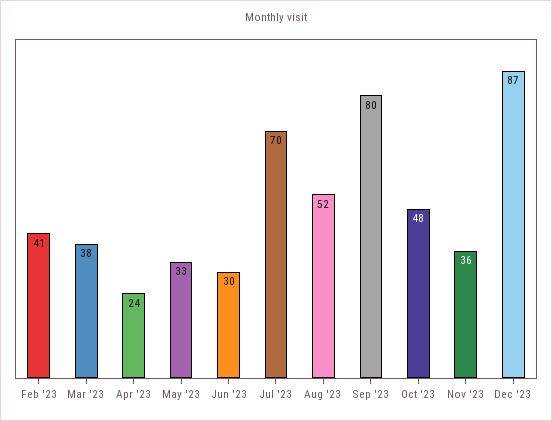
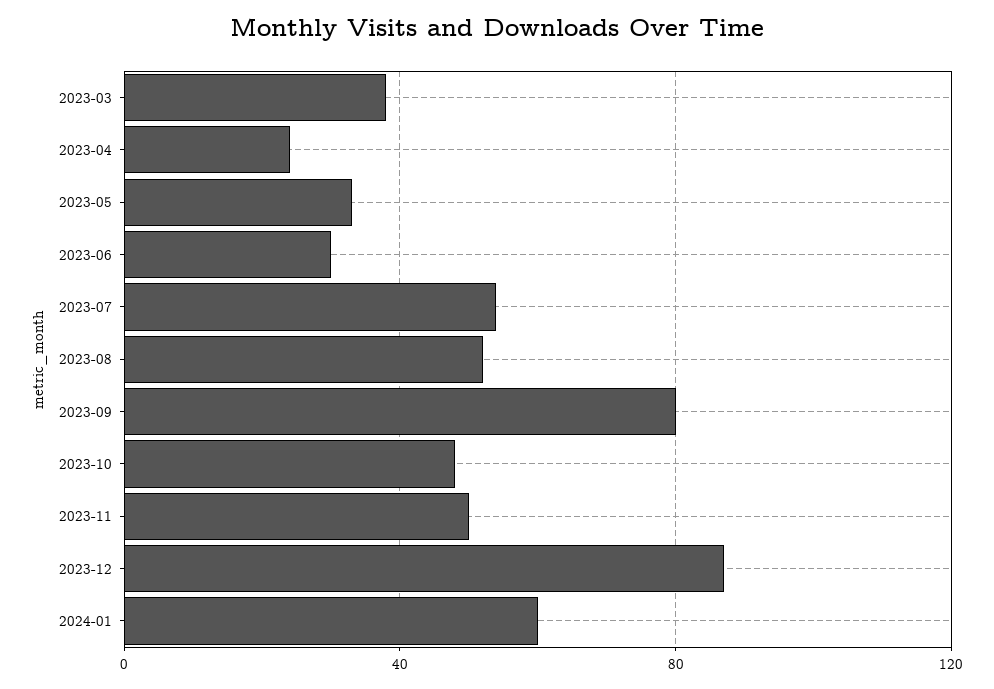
Feb '23: 41 -> none
Jul '23: 70 -> 55
Nov '23: 36 -> 50
2024-01: none -> 60

